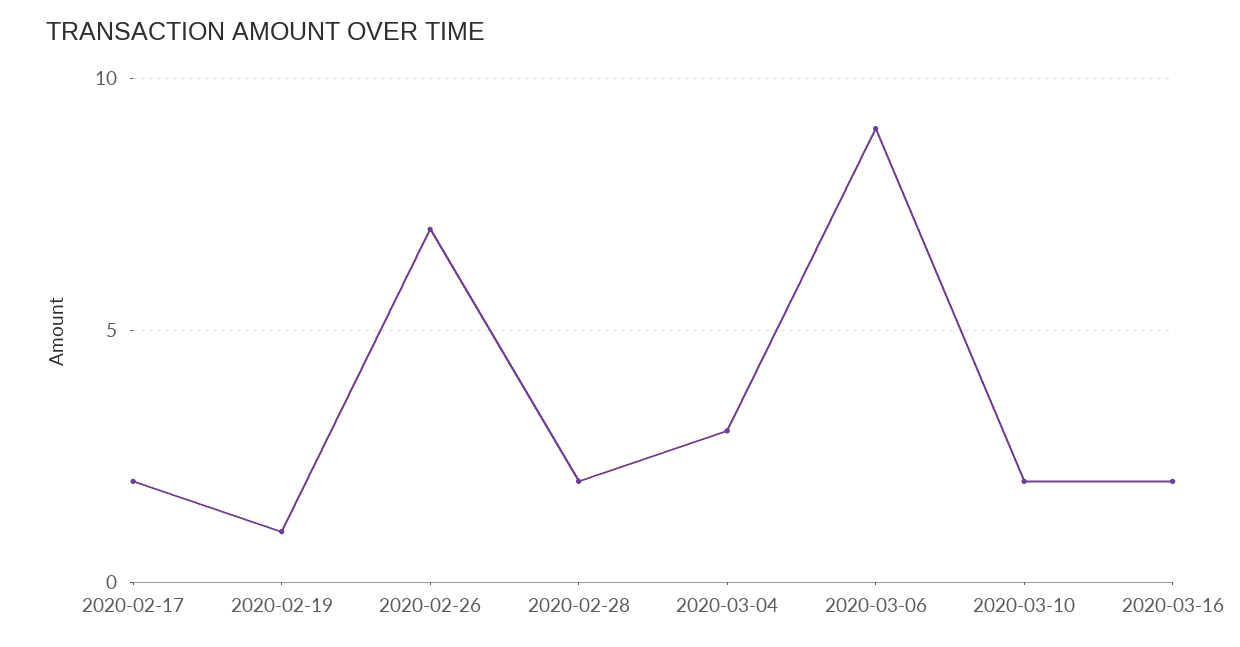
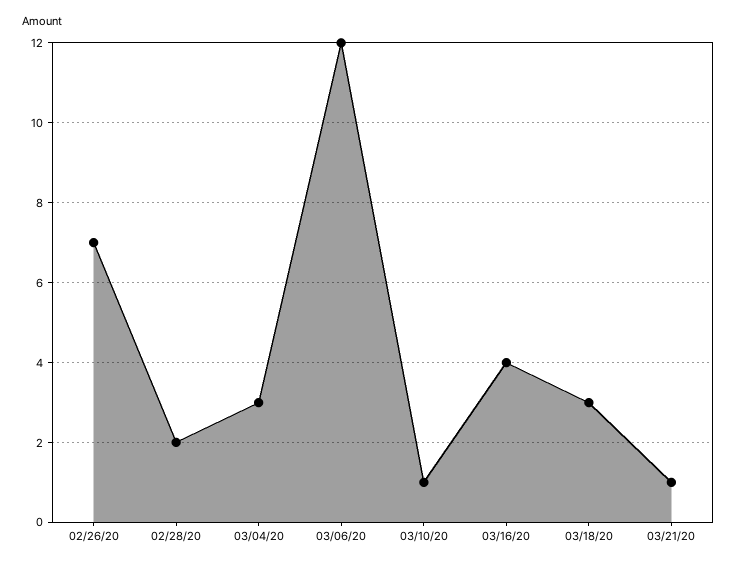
2020-02-17: 2 -> none
2020-02-19: 1 -> none
2020-03-06: 9 -> 12
2020-03-10: 2 -> 1
2020-03-16: 2 -> 4
03/18/20: none -> 3
03/21/20: none -> 1

